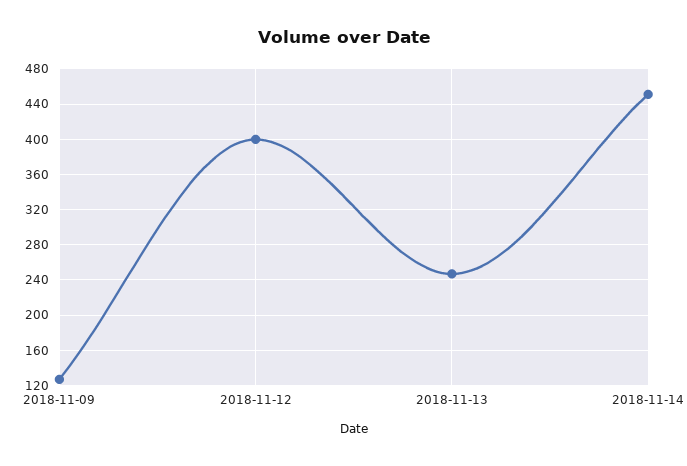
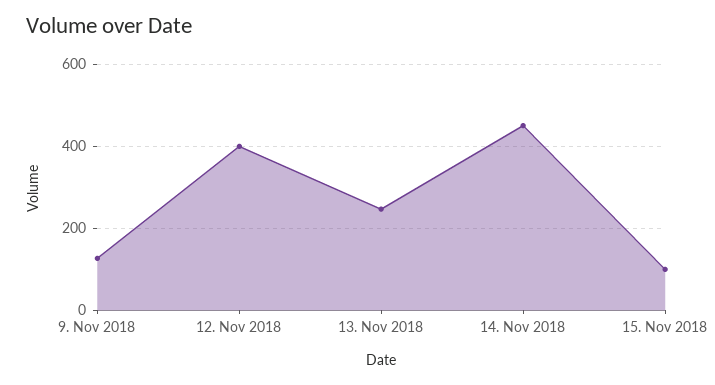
15. Nov 2018: none -> 100

